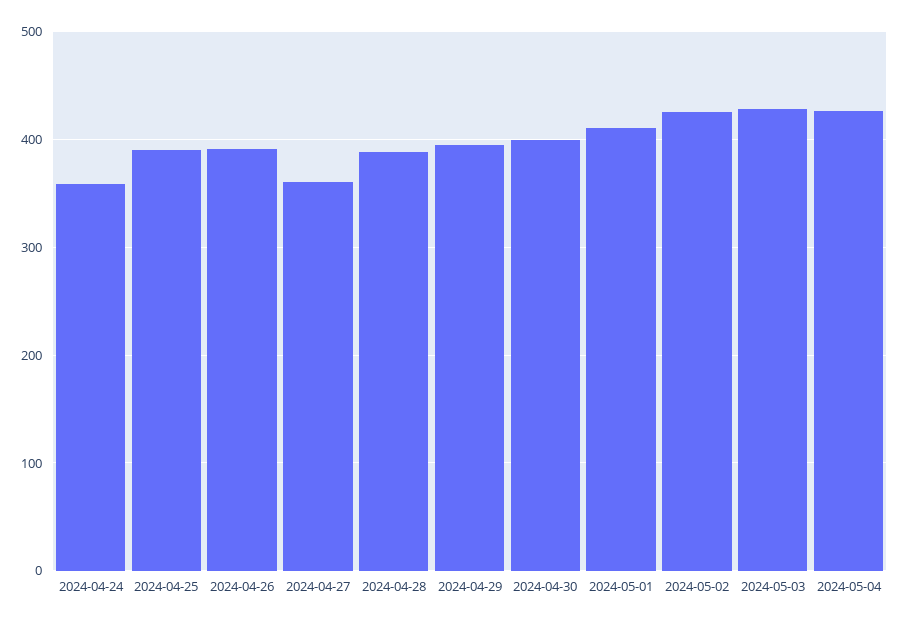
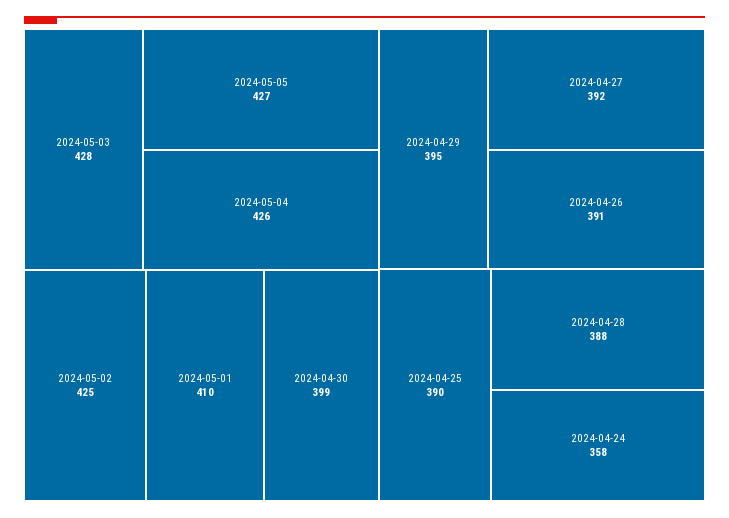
2024-04-27: 360 -> 392
2024-05-05: none -> 427

